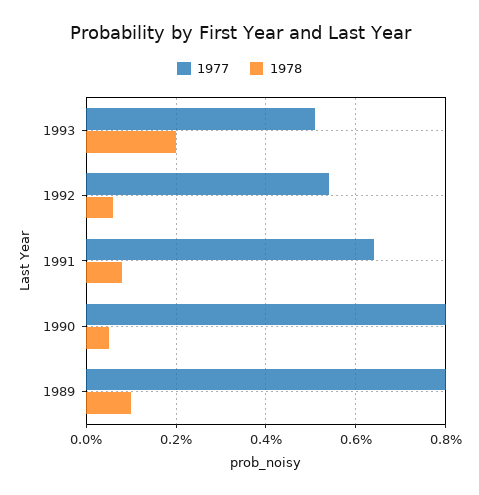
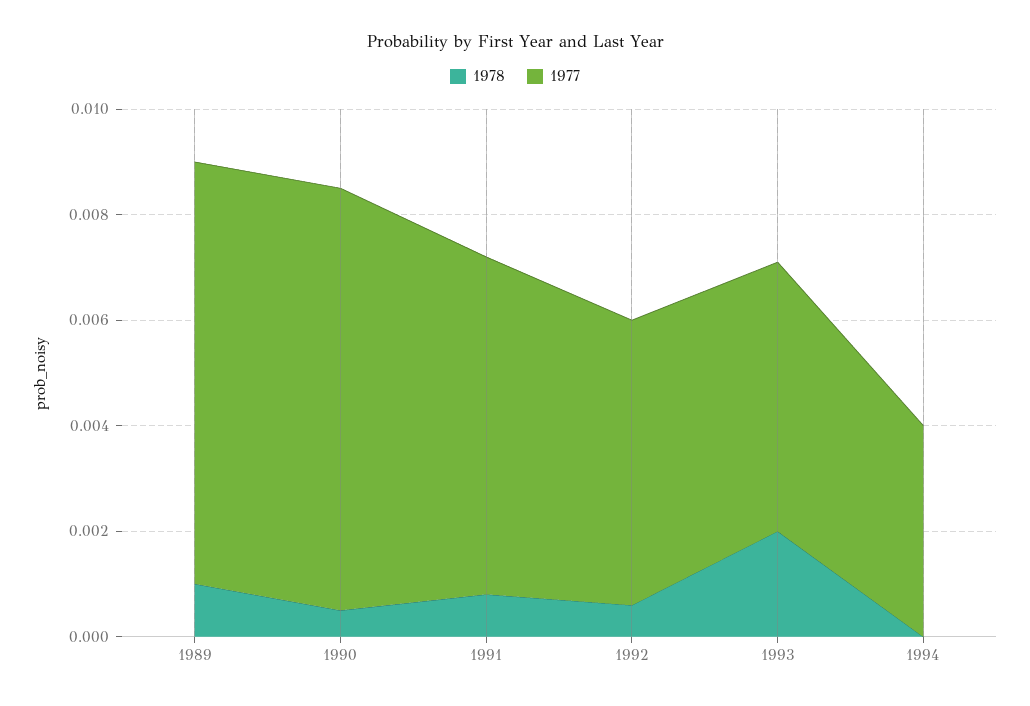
1978, 1994: none -> 0
1977, 1994: none -> 0.004

